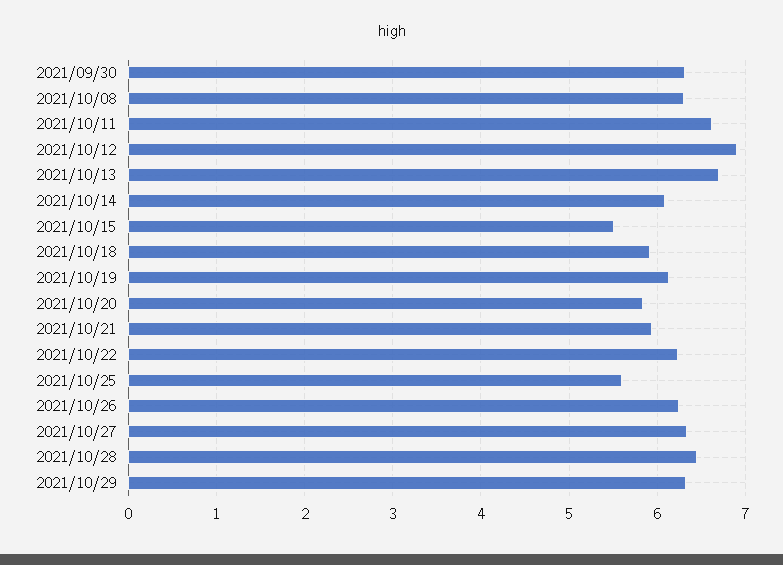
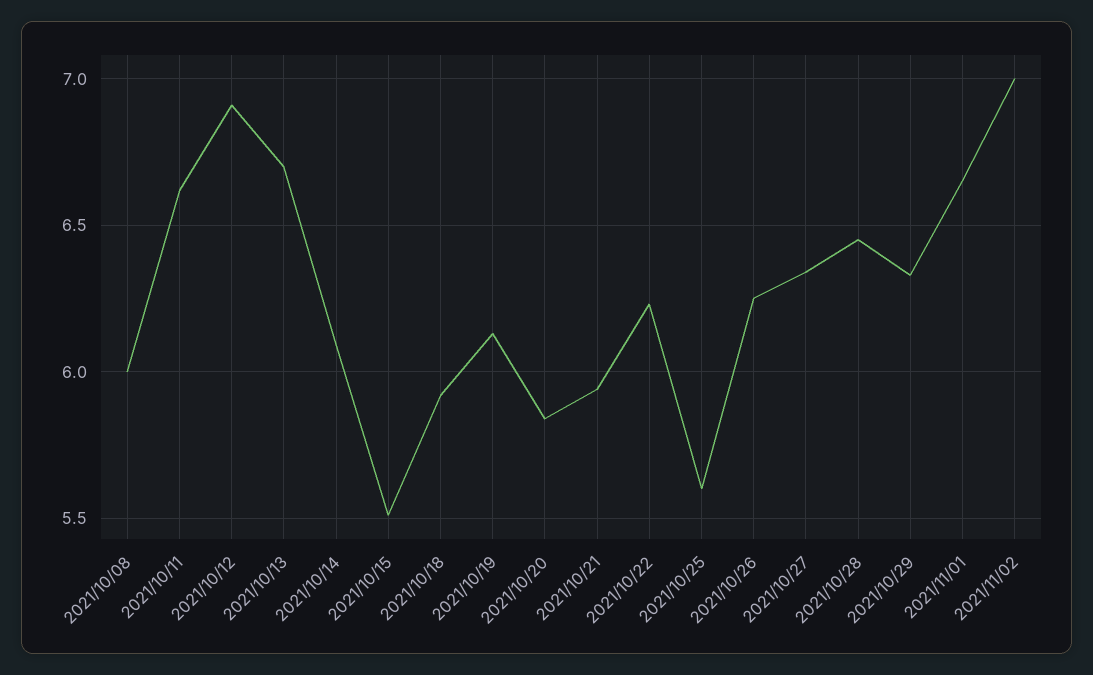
2021/09/30: 6.3 -> none
2021/10/08: 6.3 -> 6
2021/11/01: none -> 6.65
2021/11/02: none -> 7

